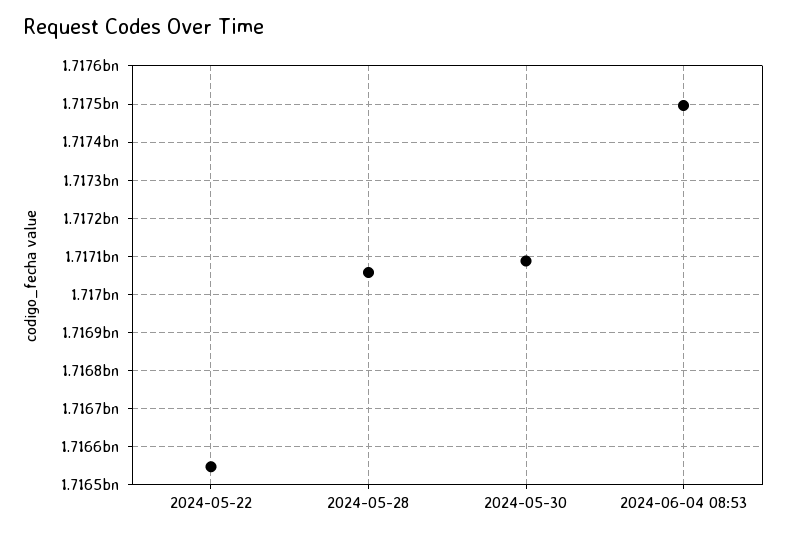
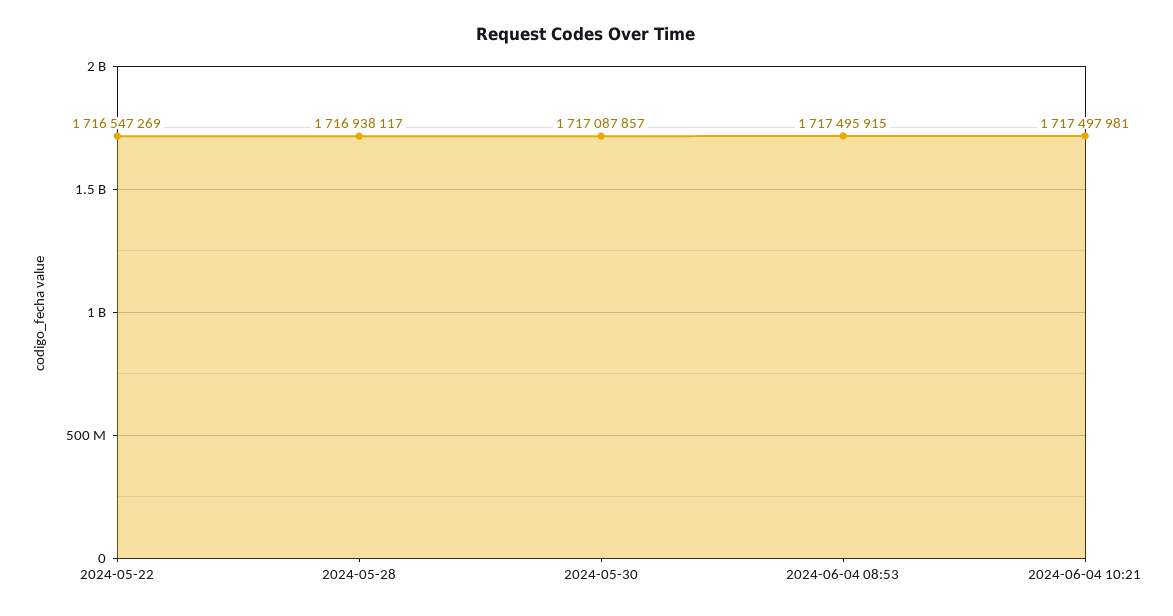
2024-05-28: 1717060000 -> 1716938117
2024-06-04 10:21: none -> 1717497981

